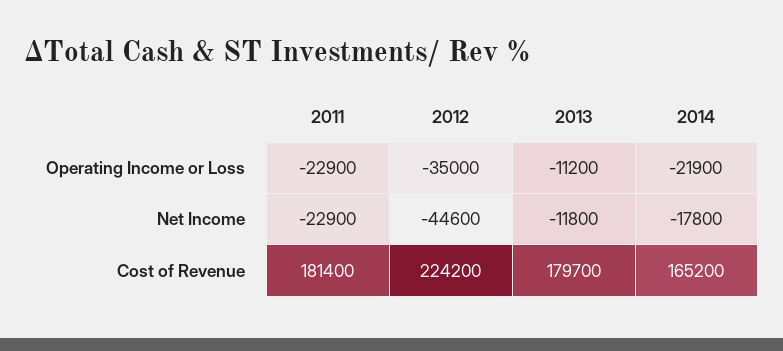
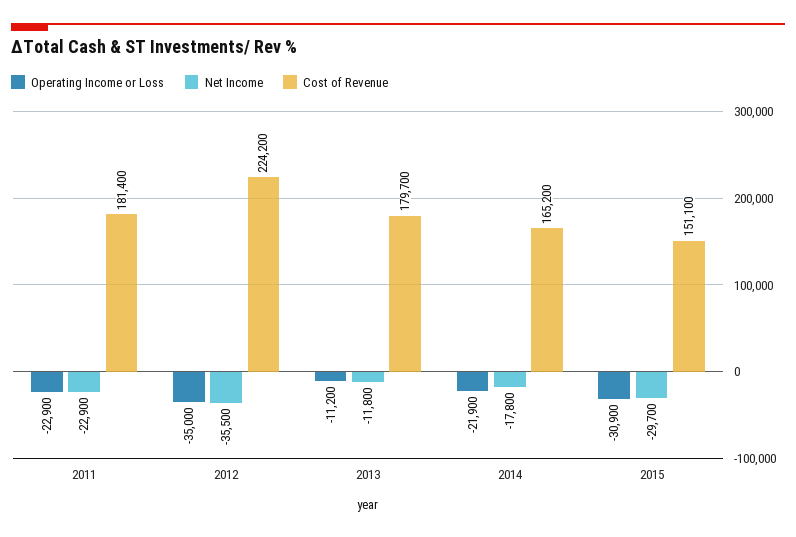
Net Income, 2012: -44600 -> -35500
Operating Income or Loss, 2015: none -> -30900
Net Income, 2015: none -> -29700
Cost of Revenue, 2015: none -> 151100

